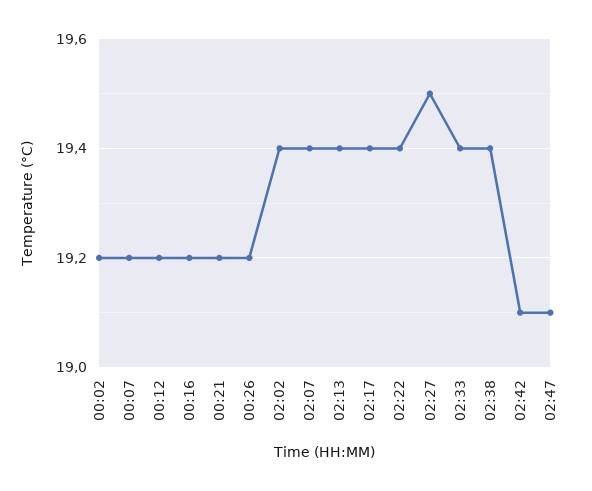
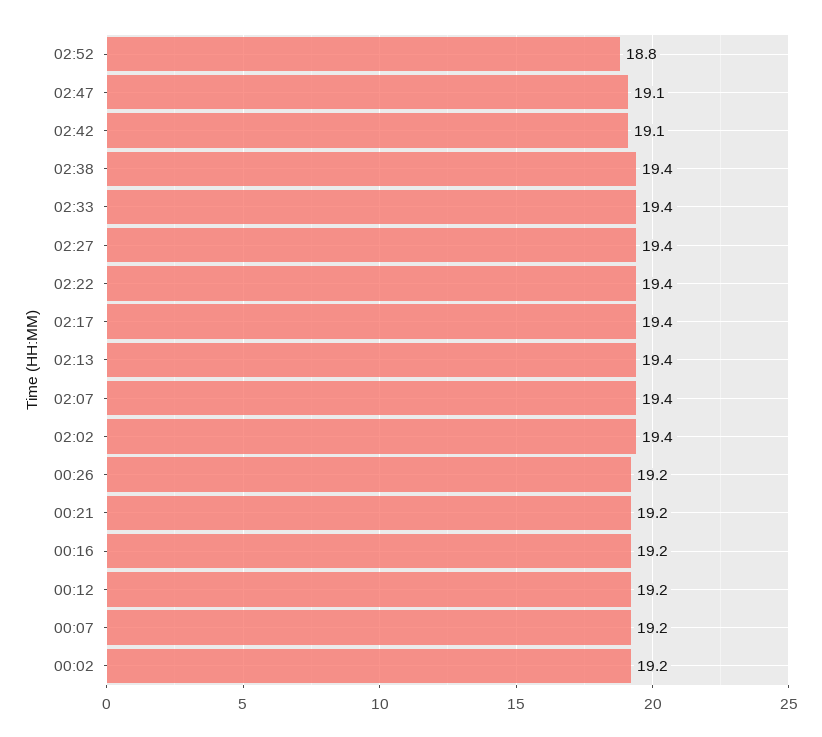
02:27: 19.5 -> 19.4
02:52: none -> 18.8

